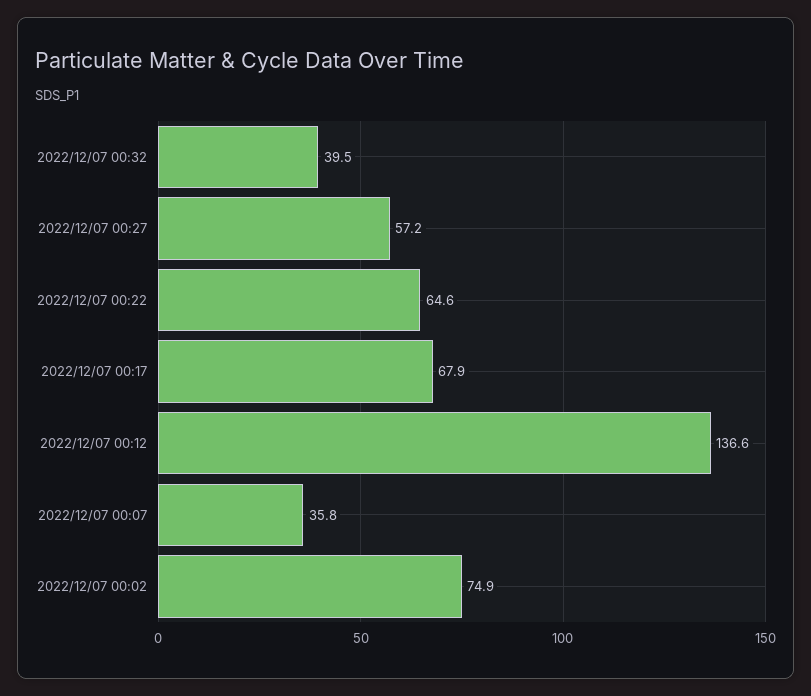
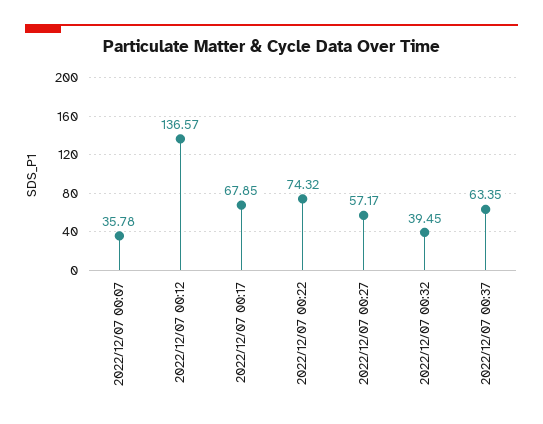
2022/12/07 00:22: 64.6 -> 74.32
2022/12/07 00:02: 74.9 -> none
2022/12/07 00:37: none -> 63.35

